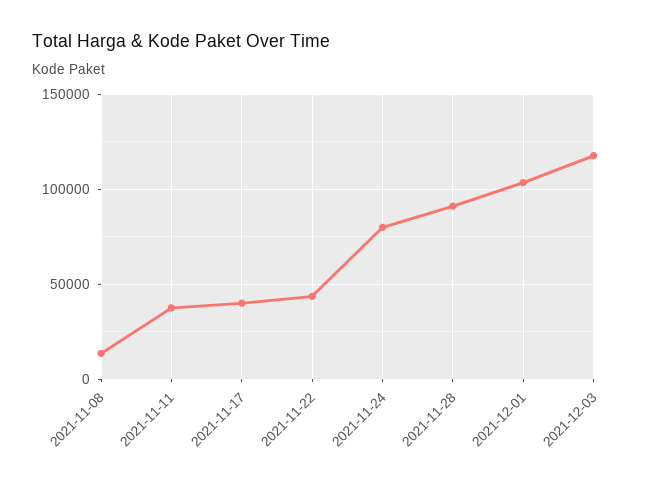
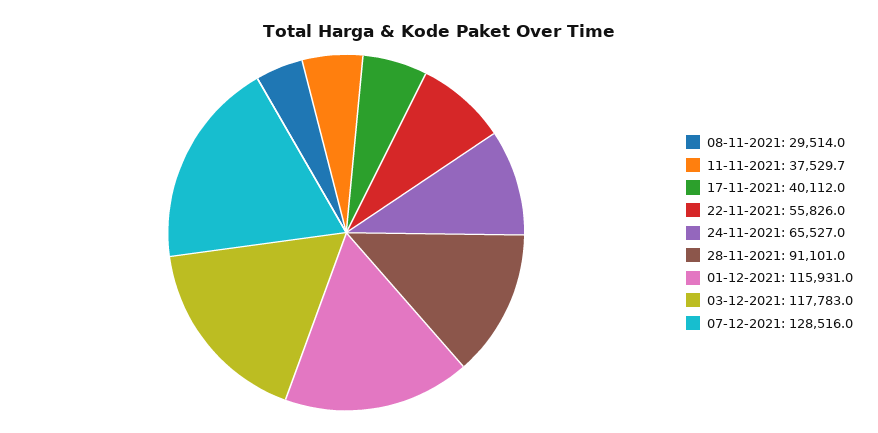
2021-11-08: 15000 -> 29514
2021-11-22: 45000 -> 55826
2021-11-24: 80000 -> 65527
2021-12-01: 105000 -> 115931
07-12-2021: none -> 128516

